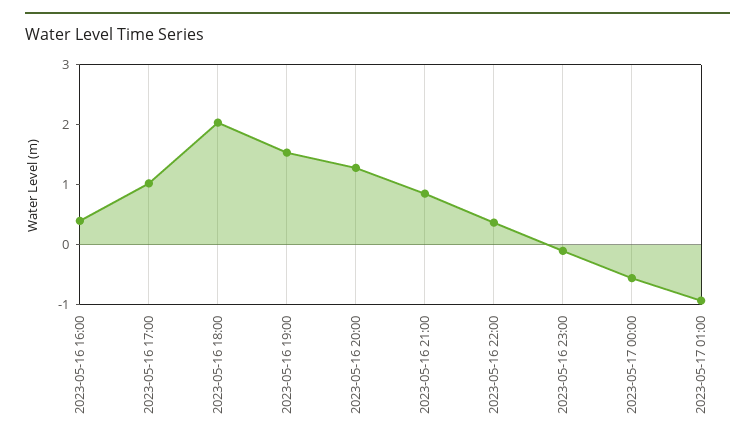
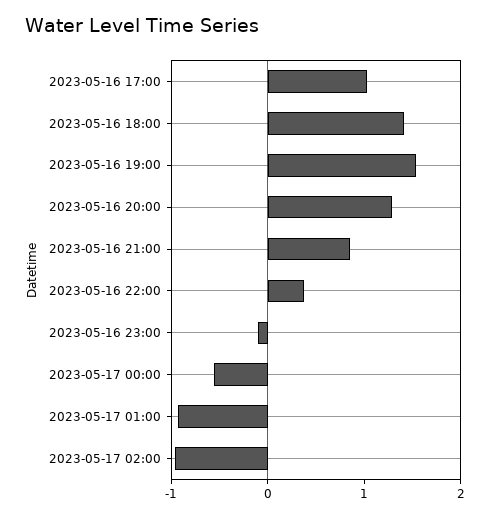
2023-05-16 16:00: 0.4 -> none
2023-05-16 18:00: 2 -> 1.4
2023-05-17 02:00: none -> -1

